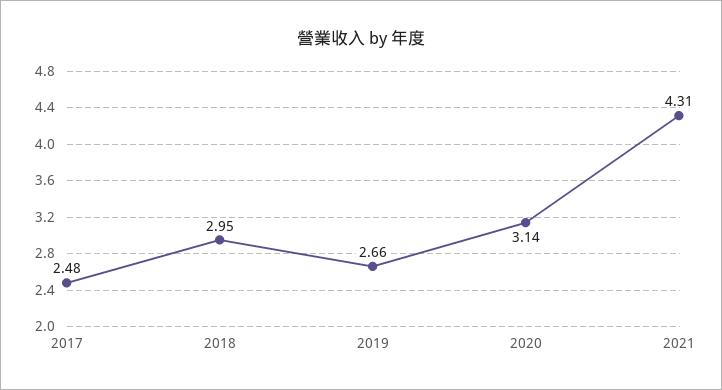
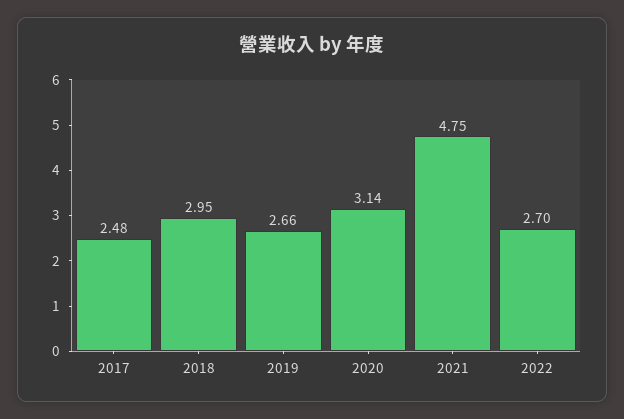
2021: 4.31 -> 4.75
2022: none -> 2.7

